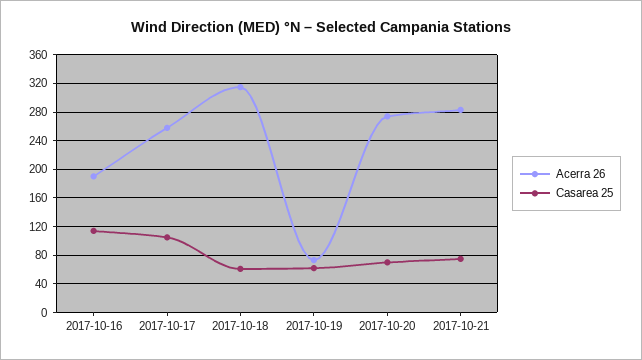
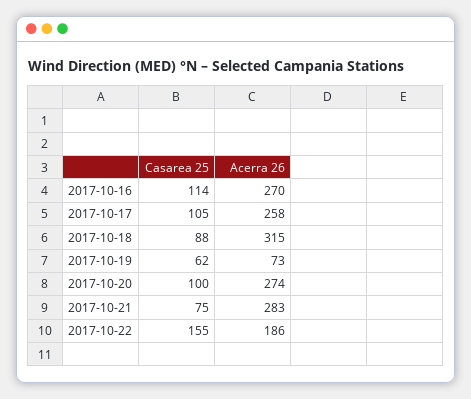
Acerra 26, 2017-10-16: 190 -> 270
Casarea 25, 2017-10-18: 60 -> 88
Casarea 25, 2017-10-20: 70 -> 100
Casarea 25, 2017-10-22: none -> 155
Acerra 26, 2017-10-22: none -> 186

